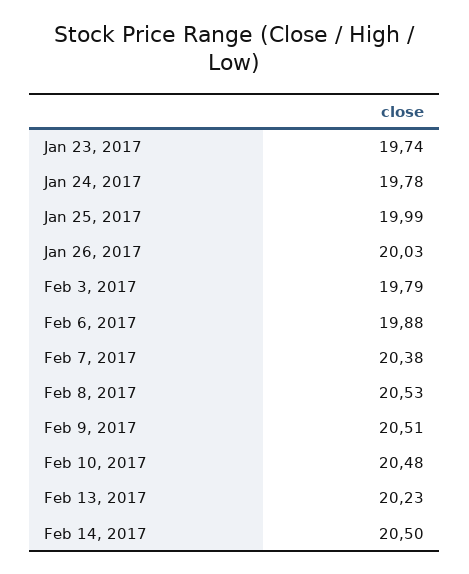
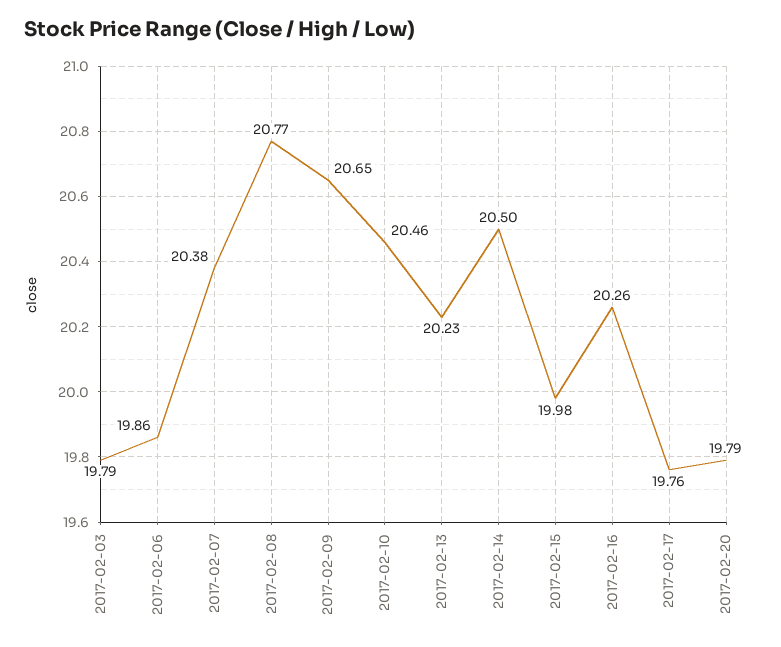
Jan 23, 2017: 19.74 -> none
Jan 24, 2017: 19.78 -> none
Jan 25, 2017: 19.99 -> none
Jan 26, 2017: 20.03 -> none
Feb 6, 2017: 19.88 -> 19.86
Feb 8, 2017: 20.53 -> 20.77
Feb 9, 2017: 20.51 -> 20.65
Feb 10, 2017: 20.48 -> 20.46
2017-02-15: none -> 19.98
2017-02-16: none -> 20.26
2017-02-17: none -> 19.76
2017-02-20: none -> 19.79

